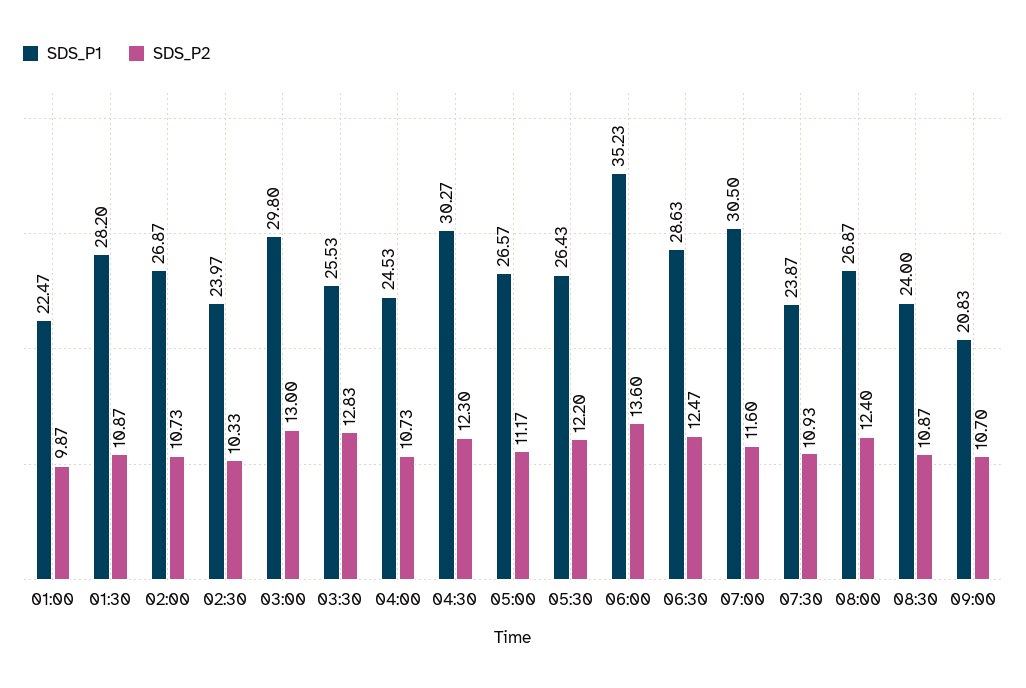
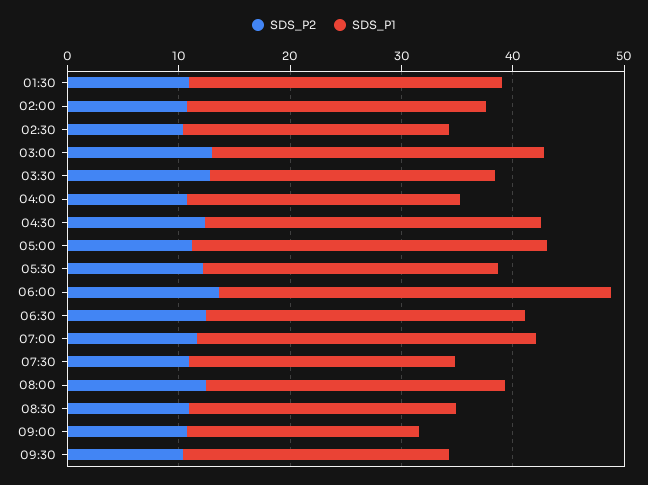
SDS_P1, 01:00: 22.47 -> none
SDS_P2, 01:00: 9.87 -> none
SDS_P1, 05:00: 26.57 -> 32
SDS_P2, 09:30: none -> 10
SDS_P1, 09:30: none -> 24

